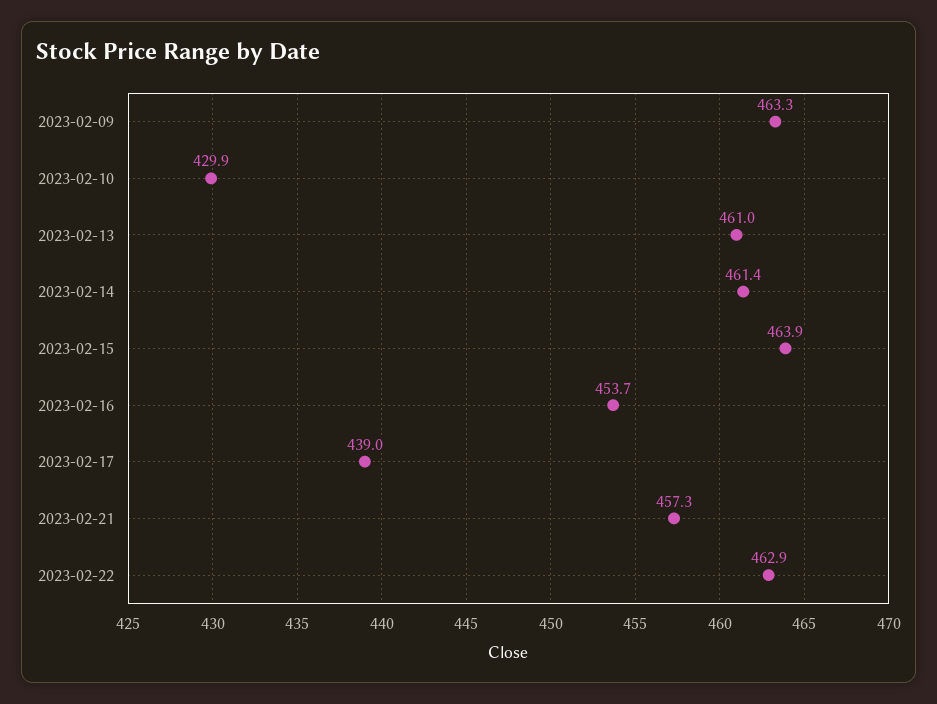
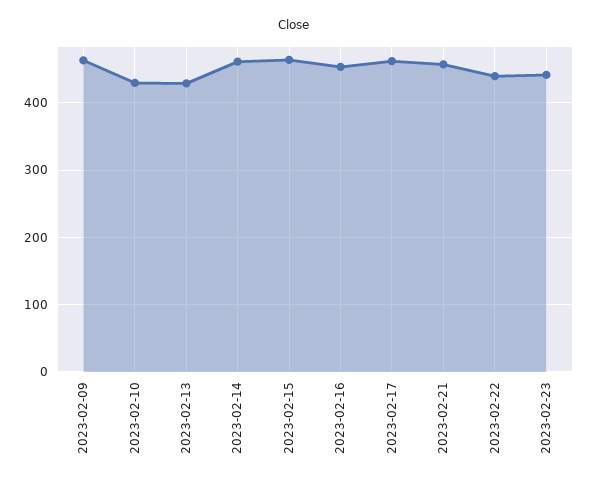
2023-02-13: 461 -> 430
2023-02-17: 439 -> 460
2023-02-22: 462.9 -> 440
2023-02-23: none -> 440

